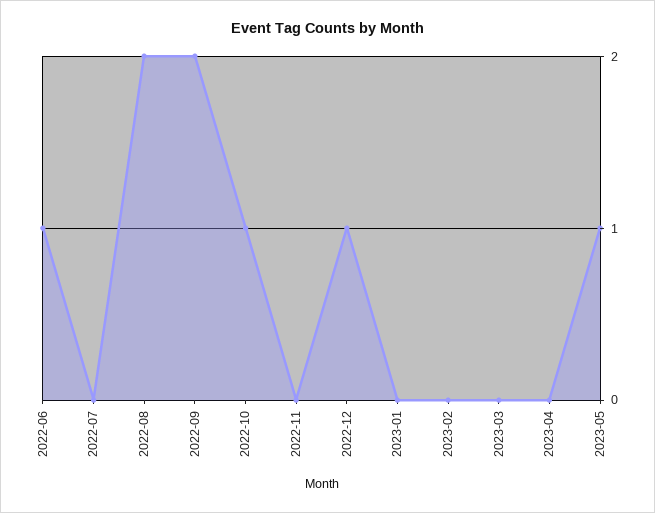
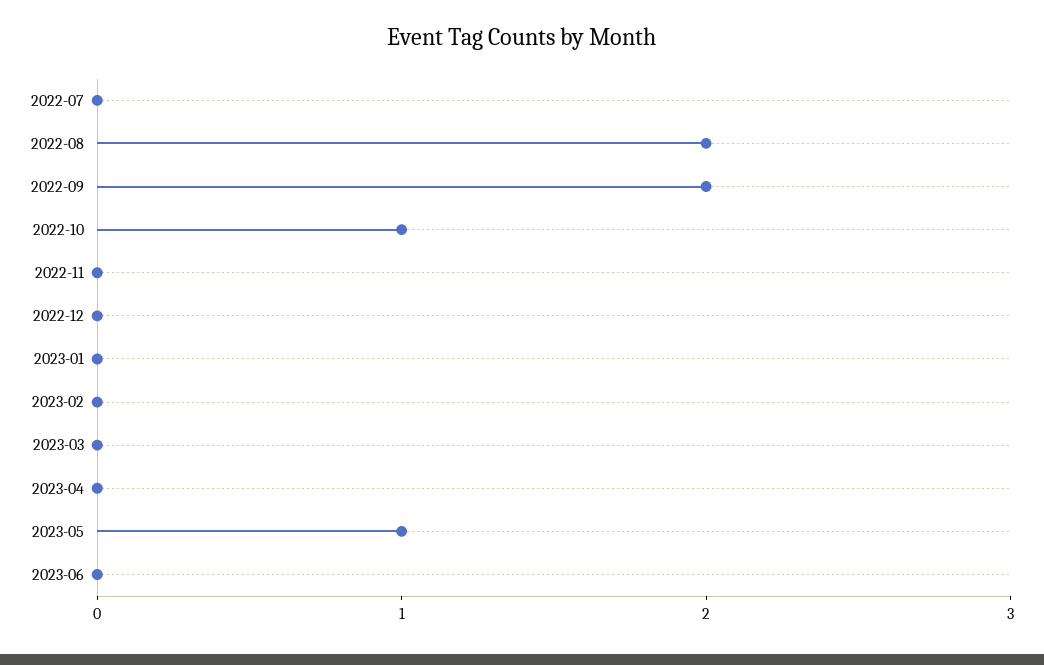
2022-06: 1 -> none
2022-12: 1 -> 0
2023-06: none -> 0

